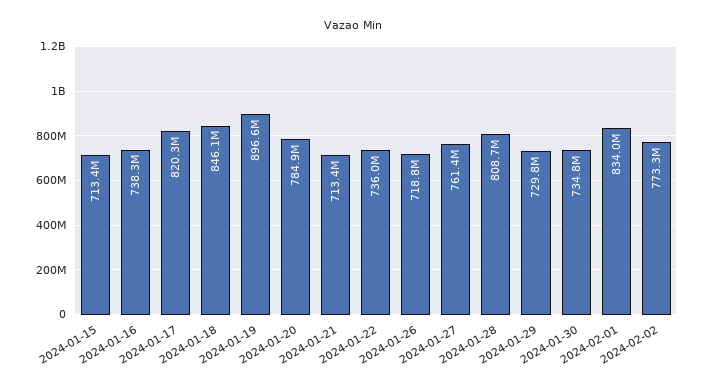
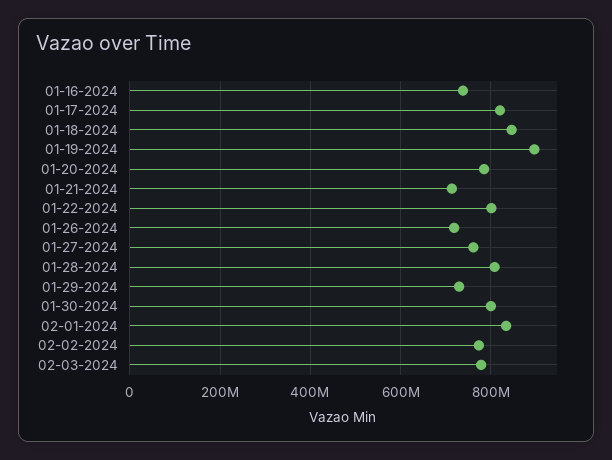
2024-01-15: 713400000 -> none
2024-01-22: 736000000 -> 800000000
2024-01-30: 734800000 -> 800000000
02-03-2024: none -> 780000000

